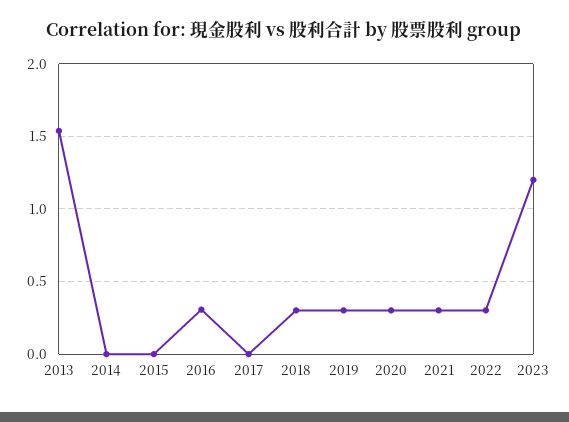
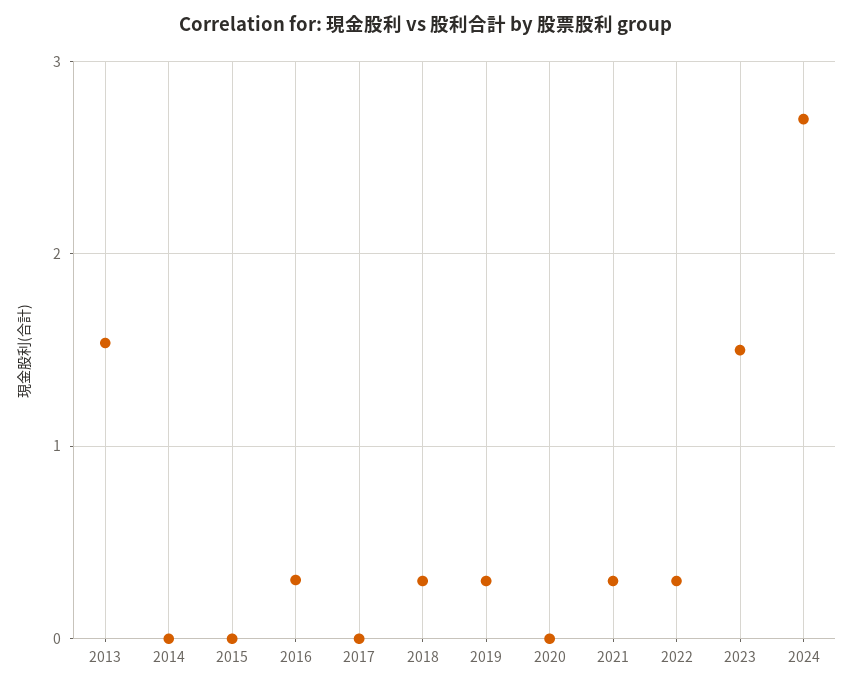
2020: 0.3 -> 0
2023: 1.2 -> 1.5
2024: none -> 2.7

